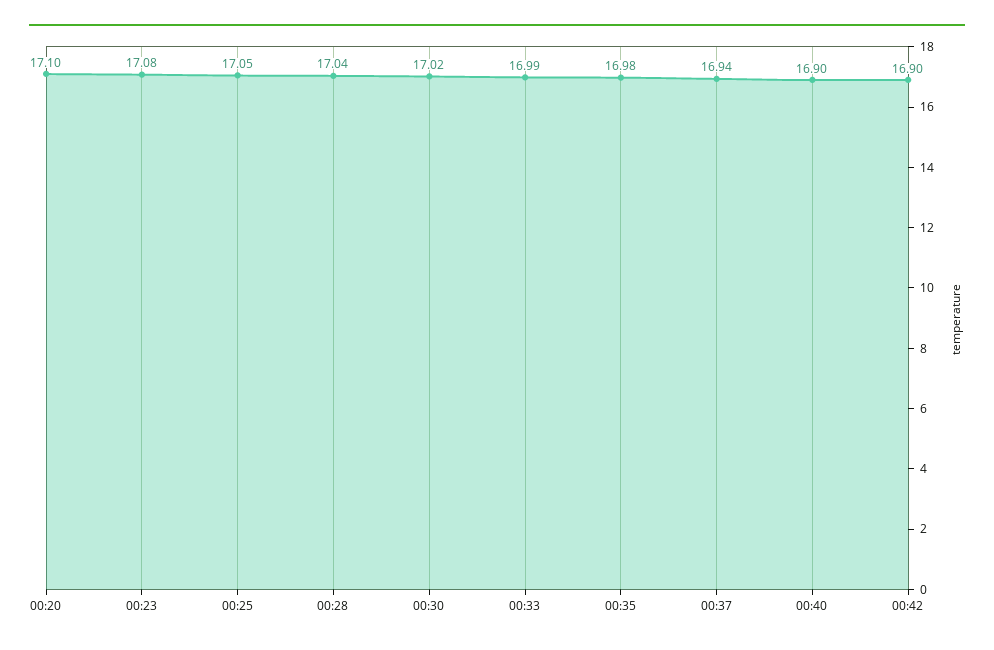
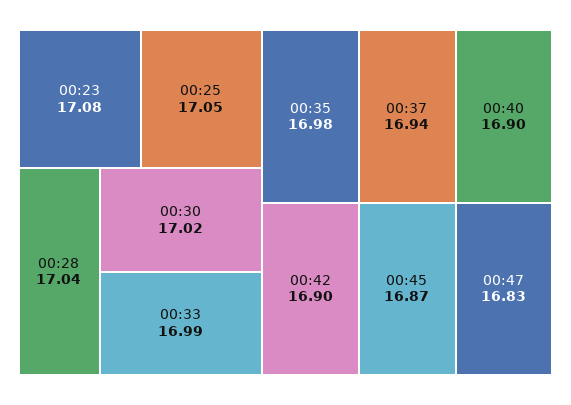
00:20: 17.1 -> none
00:45: none -> 16.87
00:47: none -> 16.83

